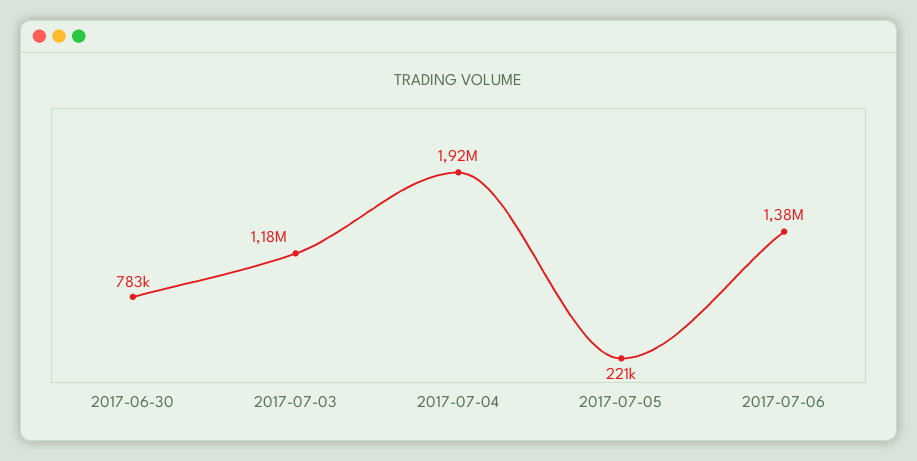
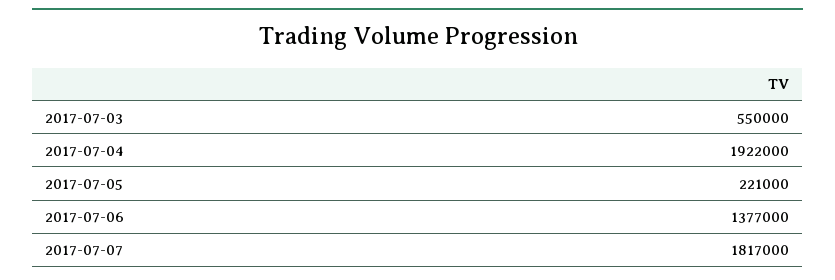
2017-06-30: 783000 -> none
2017-07-03: 1180000 -> 550000
2017-07-07: none -> 1817000

